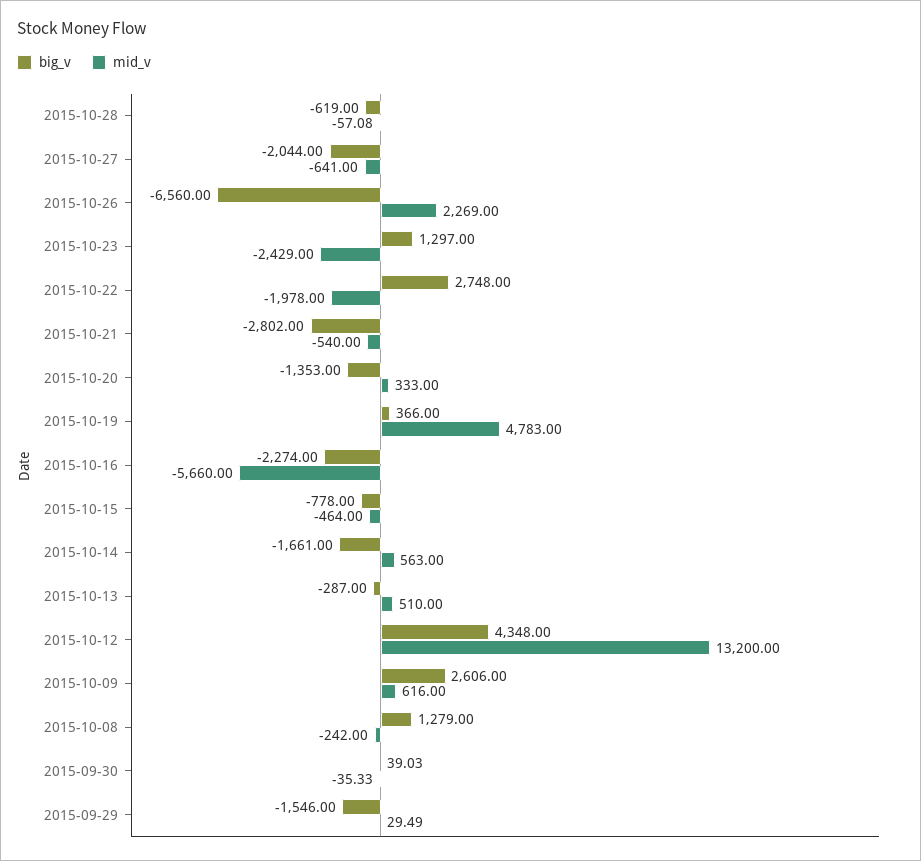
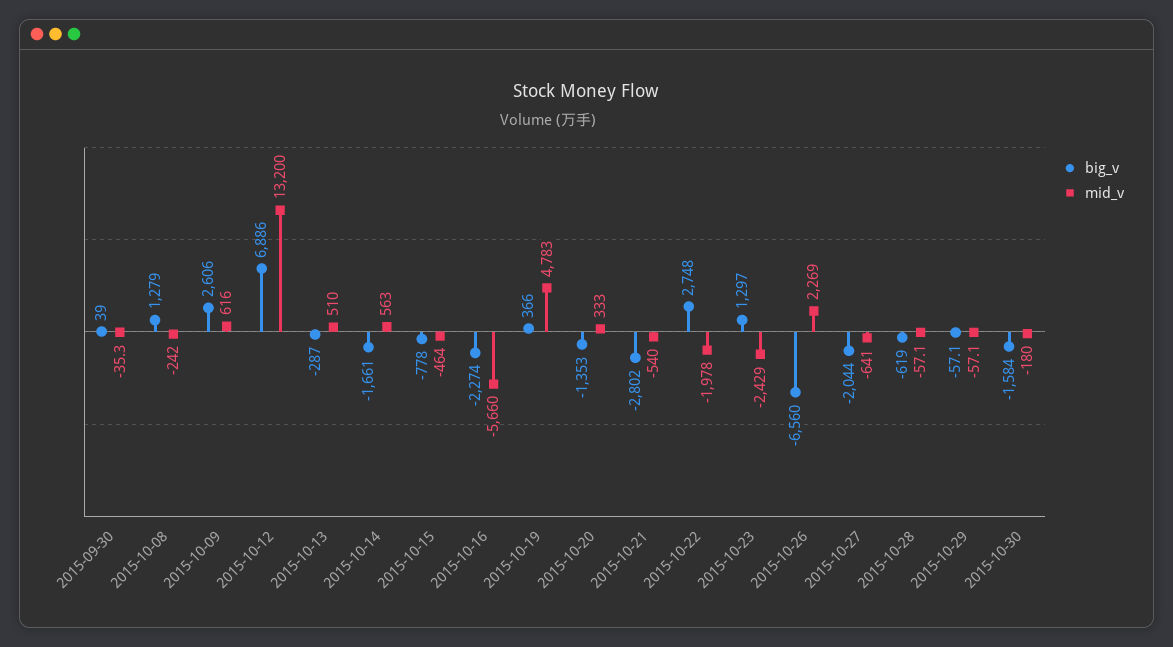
big_v, 2015-10-12: 4348 -> 6886
big_v, 2015-09-29: -1546 -> none
mid_v, 2015-09-29: 29.49 -> none
big_v, 2015-10-29: none -> -57.1
mid_v, 2015-10-29: none -> -57.1
big_v, 2015-10-30: none -> -1584
mid_v, 2015-10-30: none -> -180

